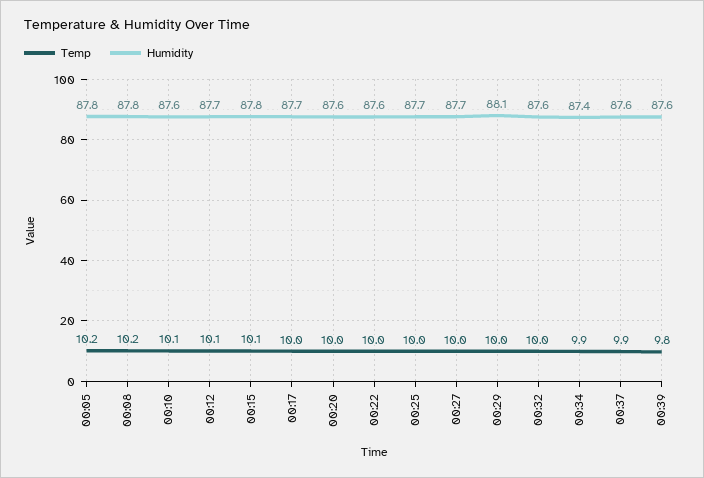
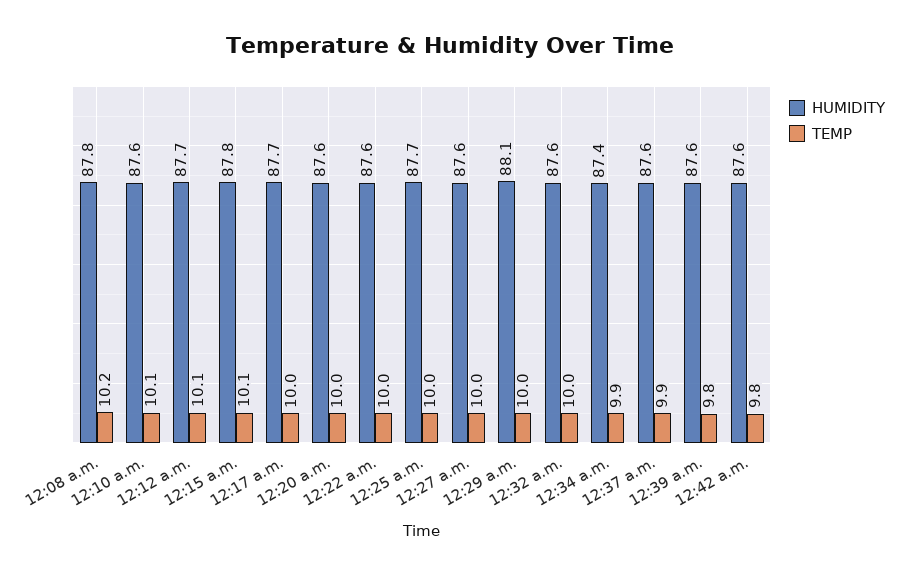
Temp, 00:05: 10.2 -> none
Humidity, 00:05: 87.8 -> none
Humidity, 00:27: 87.7 -> 87.6
Humidity, 12:42 a.m.: none -> 87.6
Temp, 12:42 a.m.: none -> 9.8

